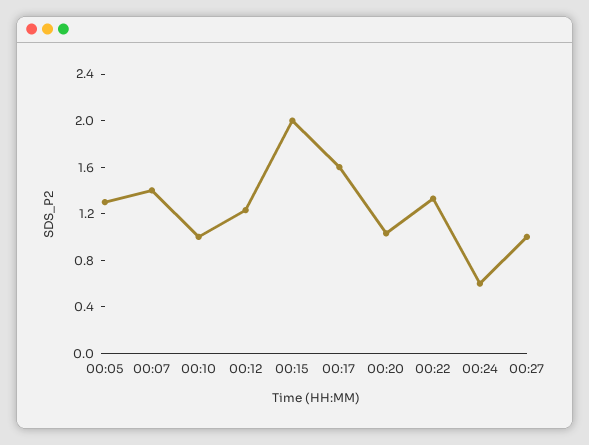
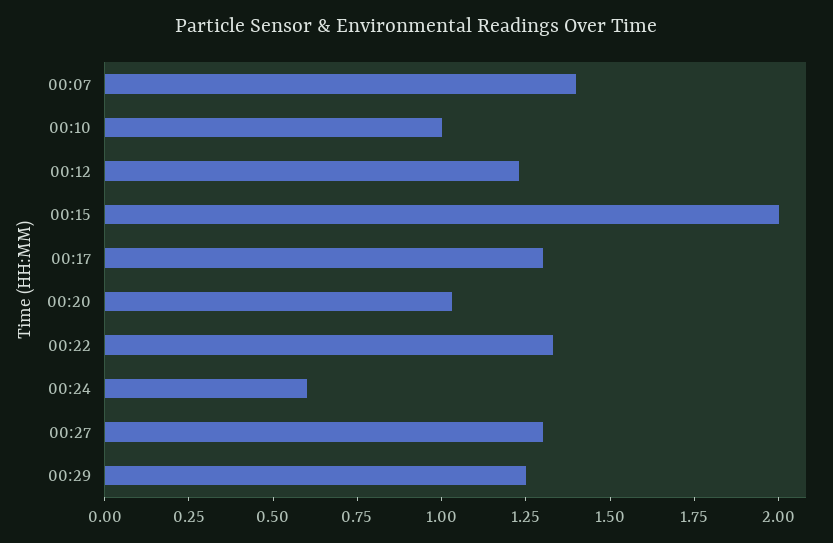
00:05: 1.3 -> none
00:17: 1.6 -> 1.3
00:27: 1 -> 1.3
00:29: none -> 1.25

